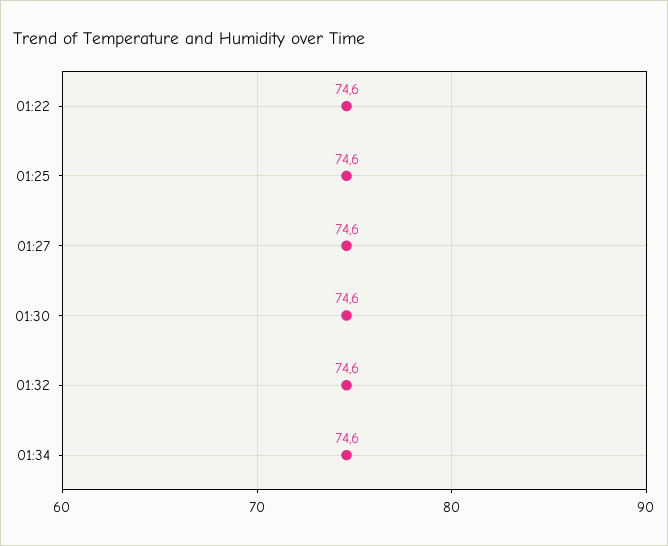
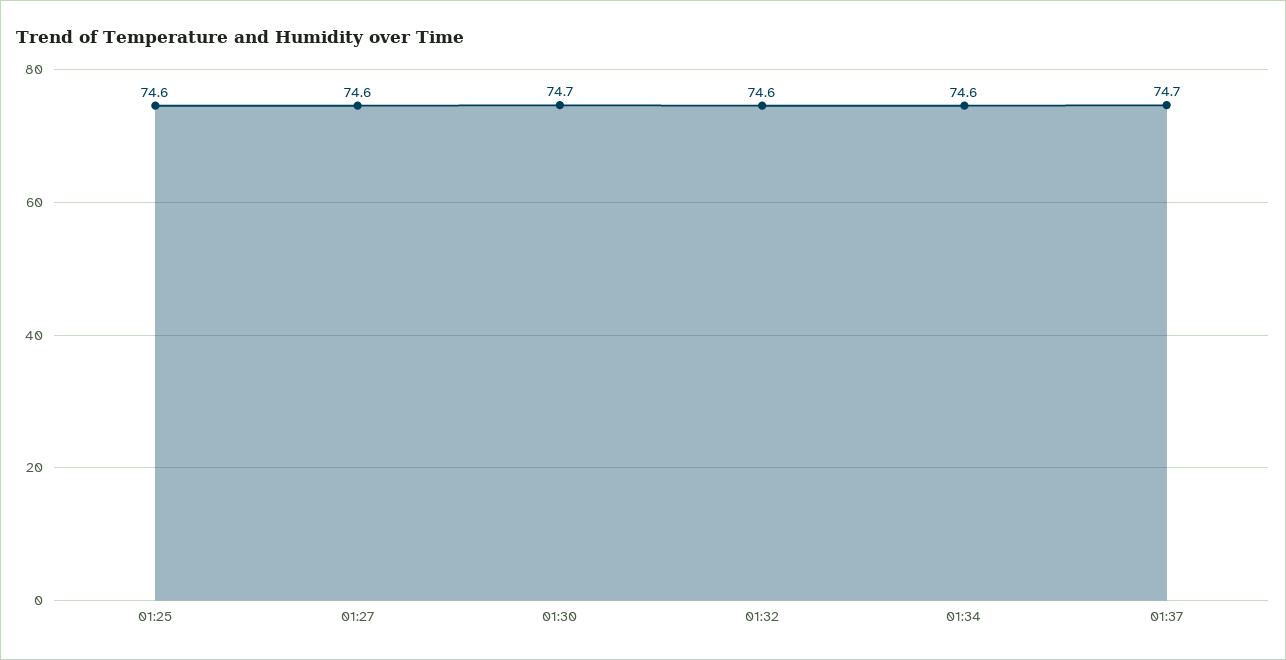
01:22: 74.6 -> none
01:30: 74.6 -> 74.7
01:37: none -> 74.7

